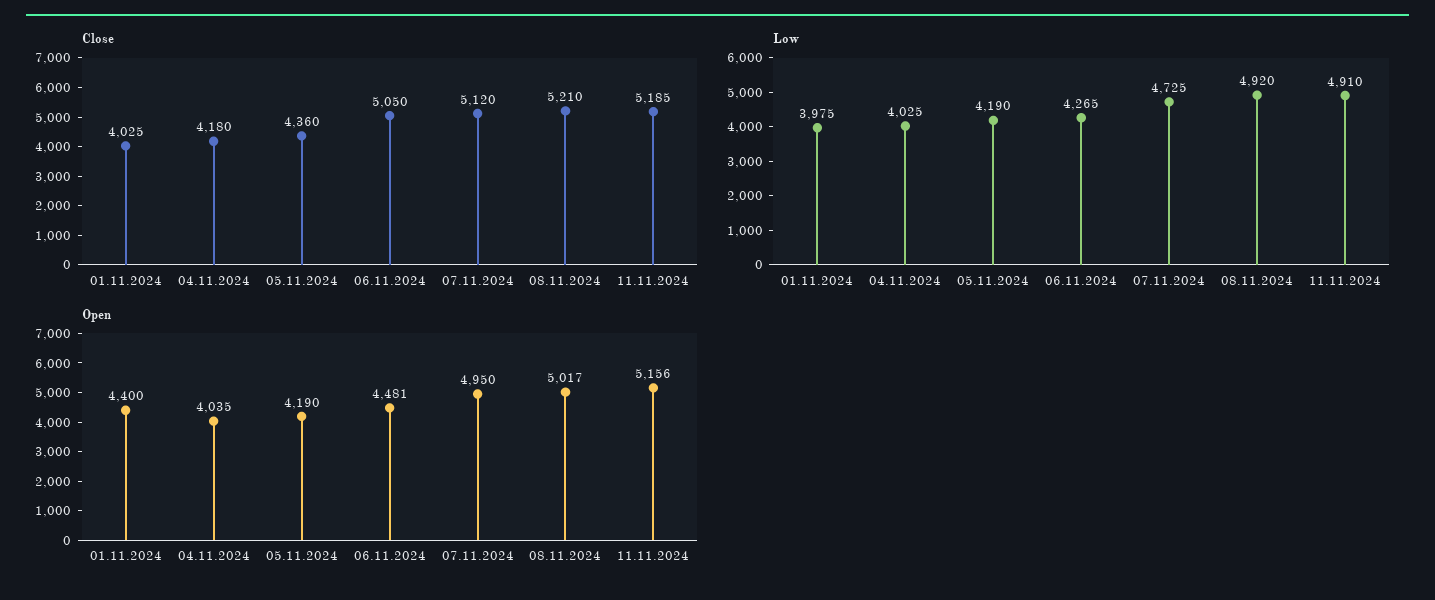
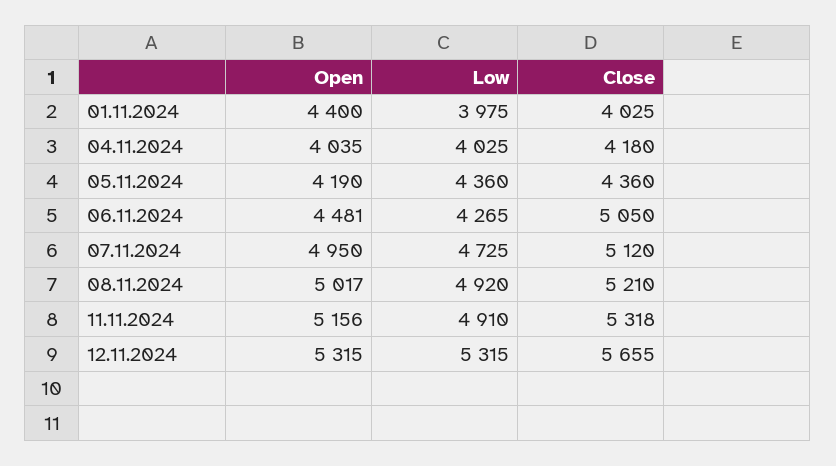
Close, 11.11.2024: 5185 -> 5318
Low, 05.11.2024: 4190 -> 4360
Open, 12.11.2024: none -> 5315
Low, 12.11.2024: none -> 5315
Close, 12.11.2024: none -> 5655

